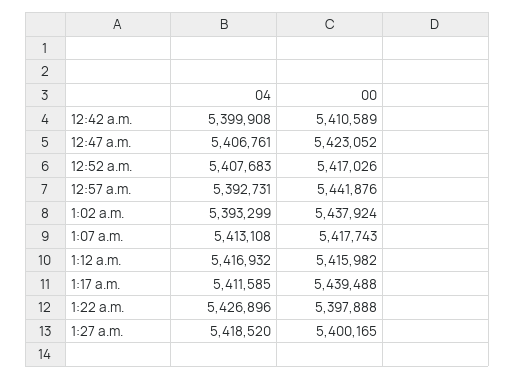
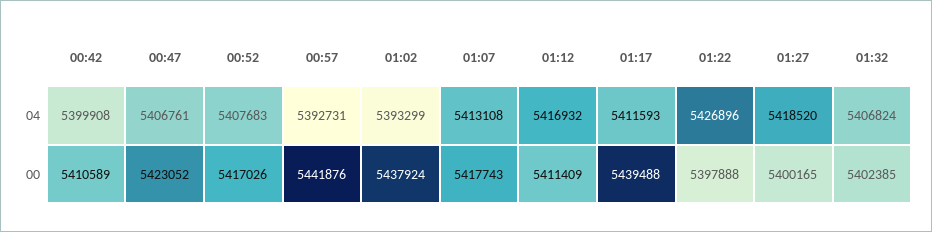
00, 1:12 a.m.: 5415982 -> 5411409
04, 1:17 a.m.: 5411585 -> 5411593
04, 01:32: none -> 5406824
00, 01:32: none -> 5402385

